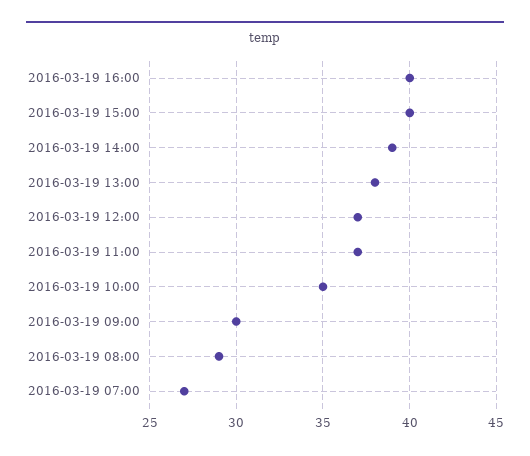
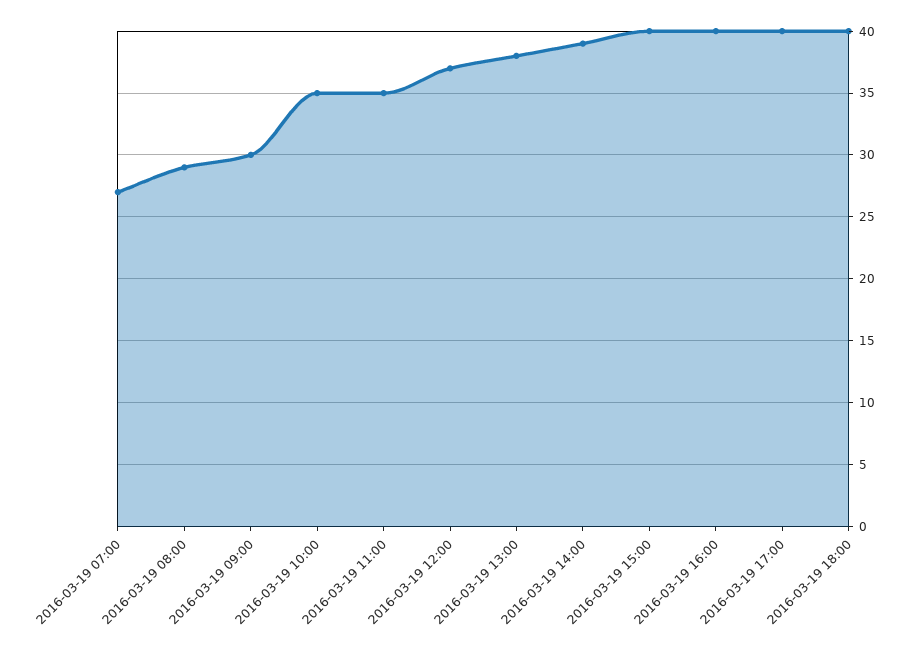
2016-03-19 11:00: 37 -> 35
2016-03-19 17:00: none -> 40
2016-03-19 18:00: none -> 40

